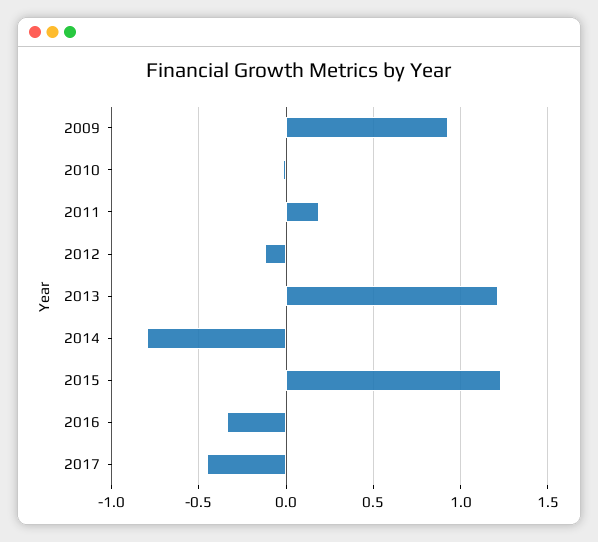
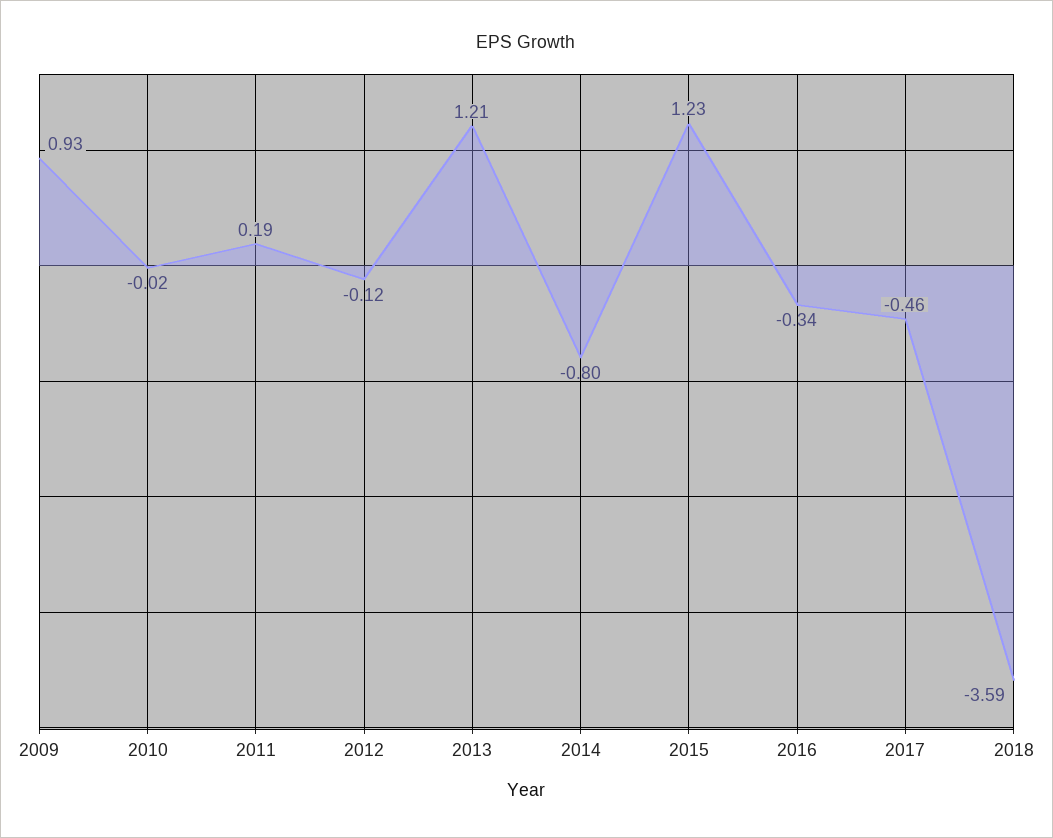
2018: none -> -3.59

